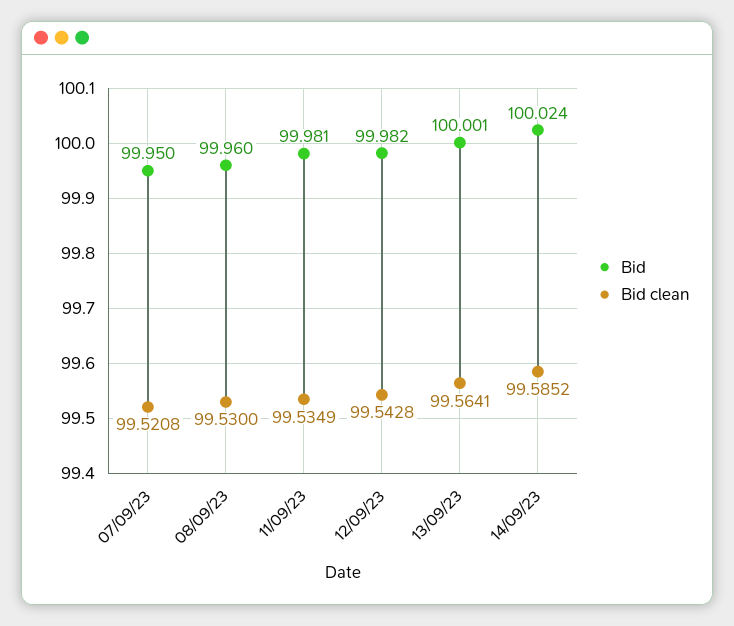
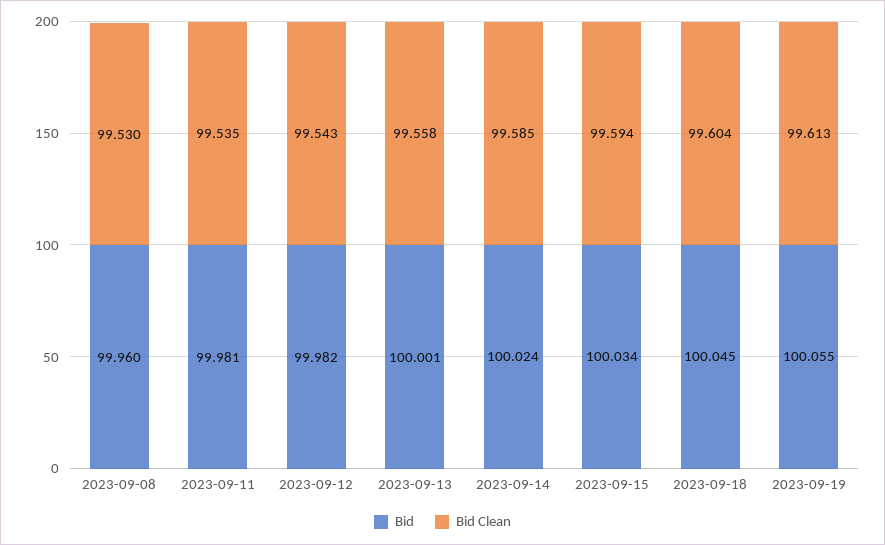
Bid, 07/09/23: 99.95 -> none
Bid clean, 07/09/23: 99.5208 -> none
Bid clean, 13/09/23: 99.5641 -> 99.558
Bid, 2023-09-15: none -> 100.034
Bid clean, 2023-09-15: none -> 99.594
Bid, 2023-09-18: none -> 100.045
Bid clean, 2023-09-18: none -> 99.604
Bid, 2023-09-19: none -> 100.055
Bid clean, 2023-09-19: none -> 99.613

